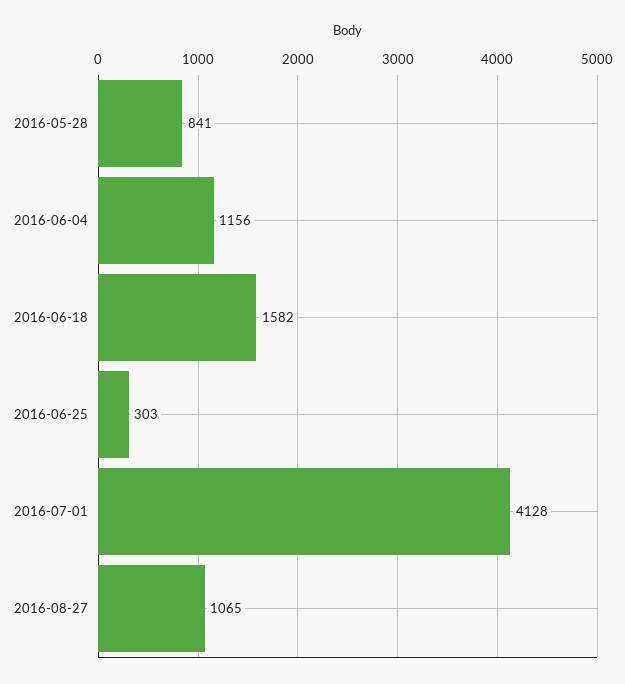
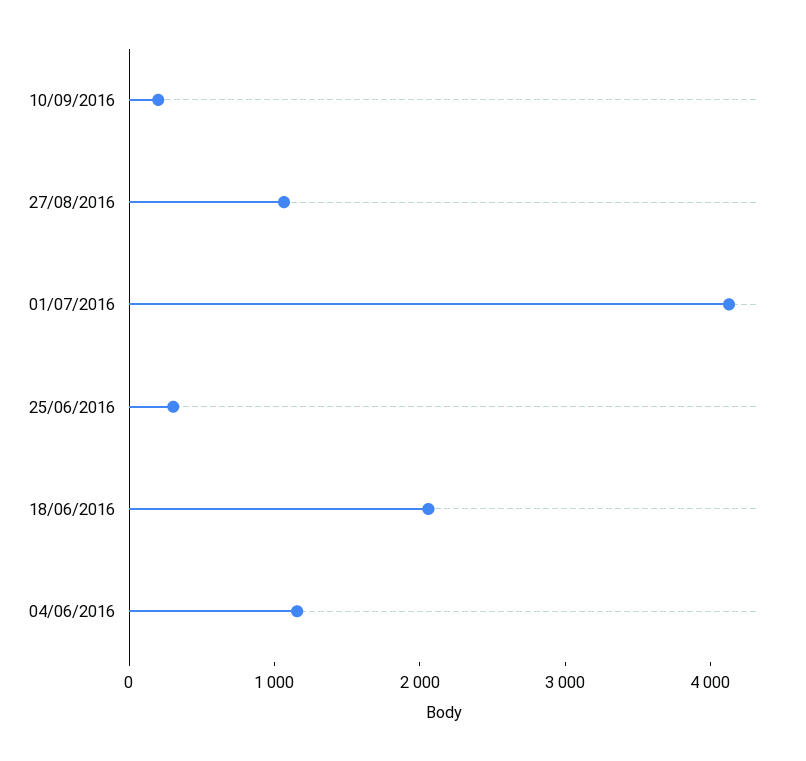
2016-05-28: 841 -> none
2016-06-18: 1582 -> 2000
10/09/2016: none -> 200

